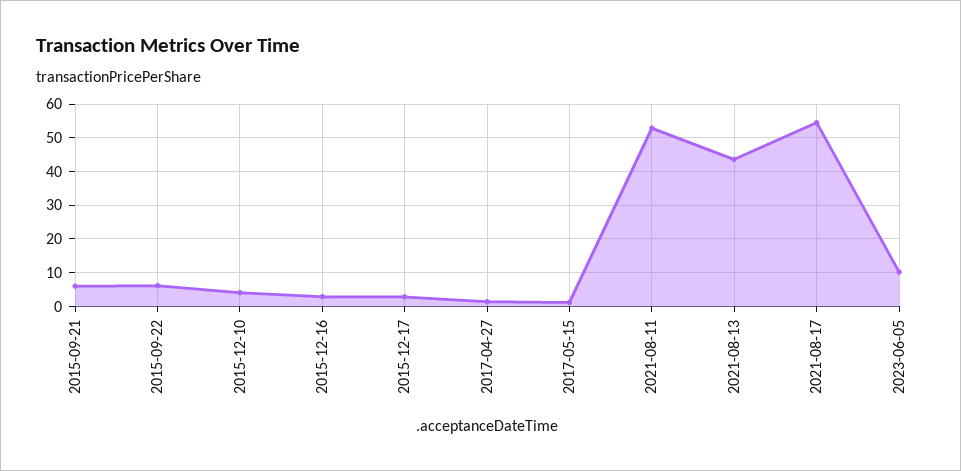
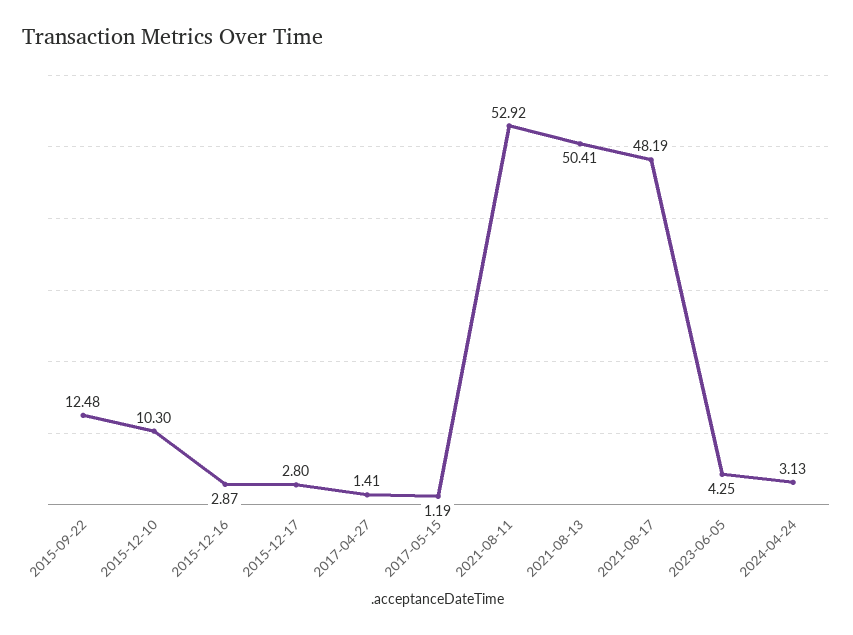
2015-09-21: 6 -> none
2015-09-22: 6 -> 12.48
2015-12-10: 4 -> 10.3
2021-08-13: 44 -> 50.41
2021-08-17: 54 -> 48.19
2023-06-05: 10 -> 4.25
2024-04-24: none -> 3.13

